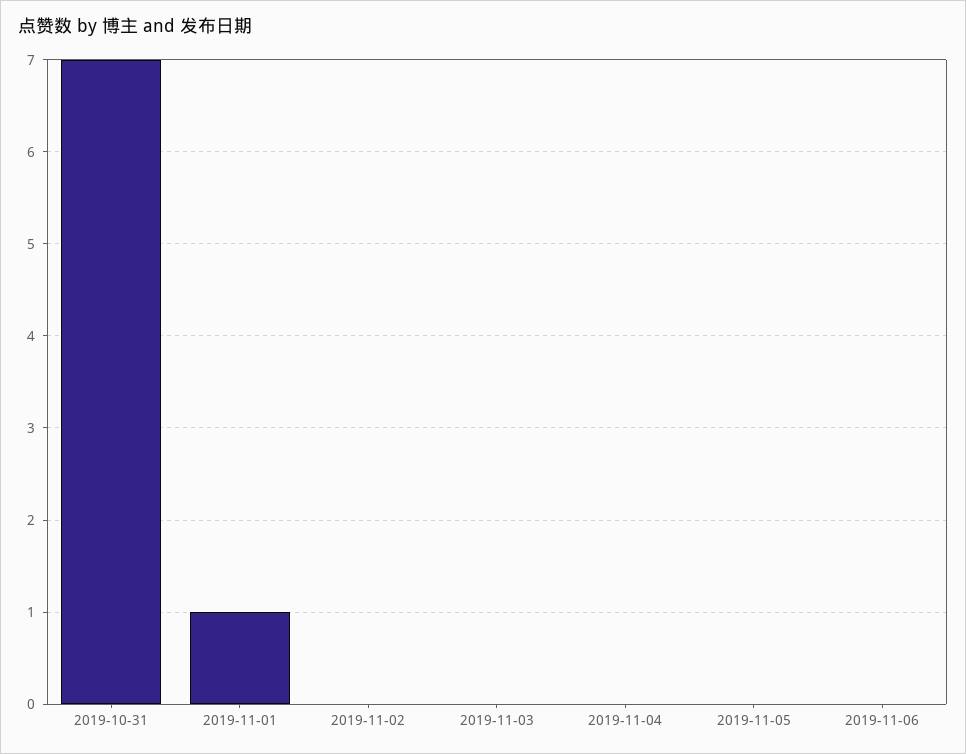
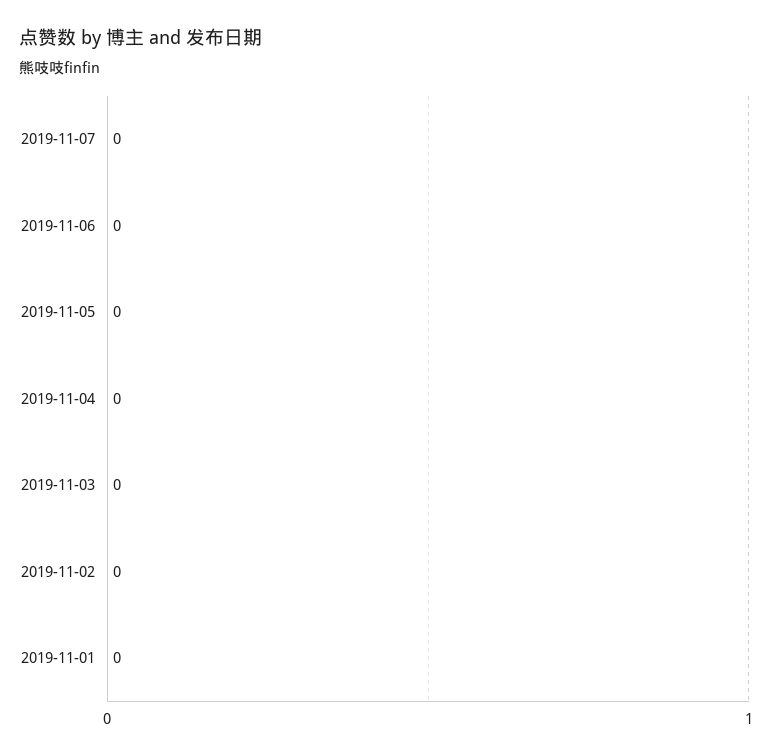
2019-10-31: 7 -> none
2019-11-01: 1 -> 0
2019-11-07: none -> 0

